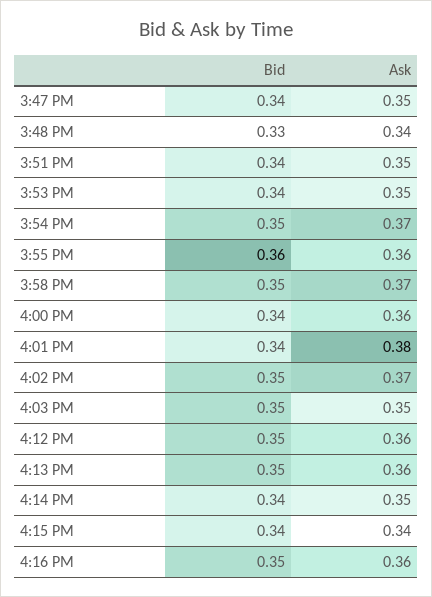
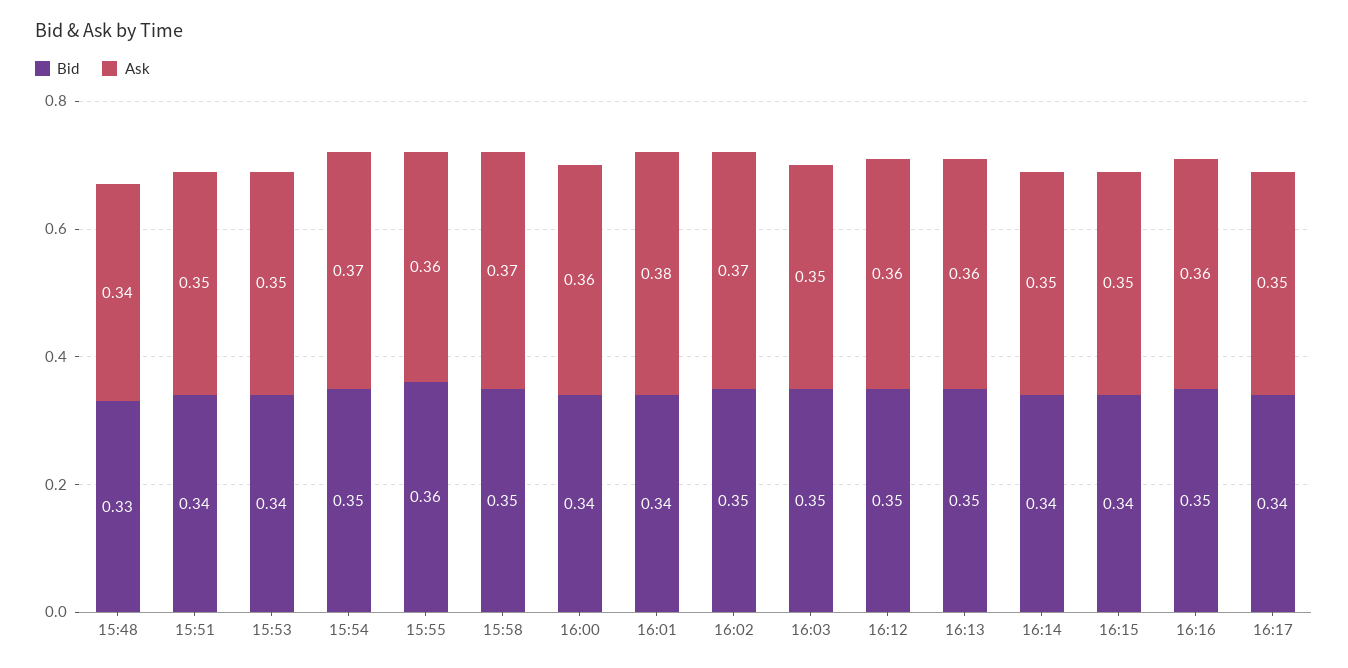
Bid, 3:47 PM: 0.34 -> none
Ask, 3:47 PM: 0.35 -> none
Ask, 4:15 PM: 0.34 -> 0.35
Bid, 16:17: none -> 0.34
Ask, 16:17: none -> 0.35

